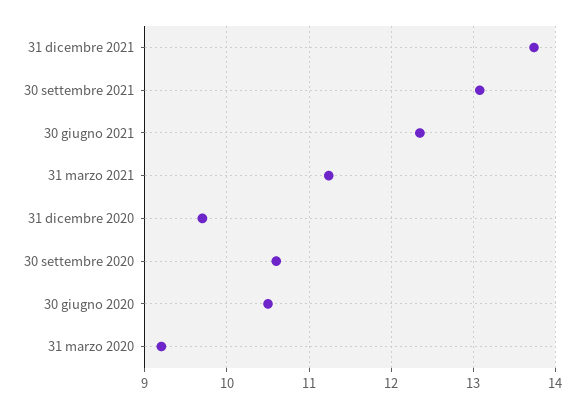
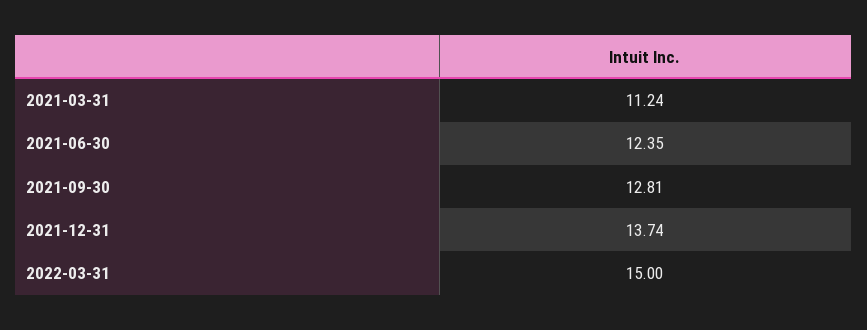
30 settembre 2021: 13.1 -> 12.81
31 dicembre 2020: 9.7 -> none
30 settembre 2020: 10.6 -> none
30 giugno 2020: 10.5 -> none
31 marzo 2020: 9.2 -> none
2022-03-31: none -> 15

